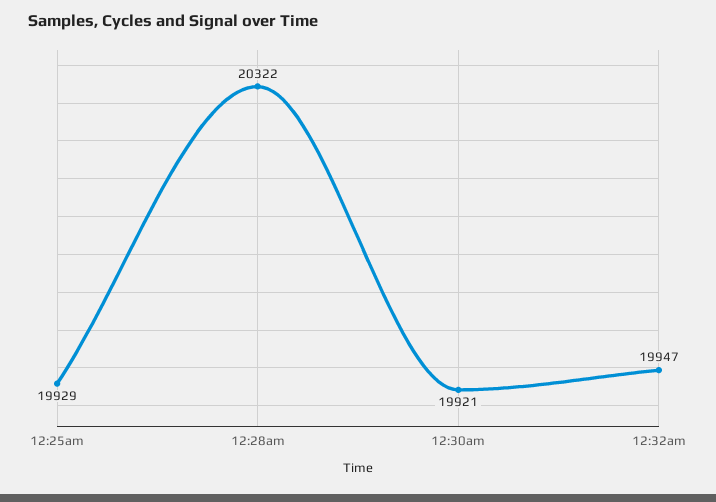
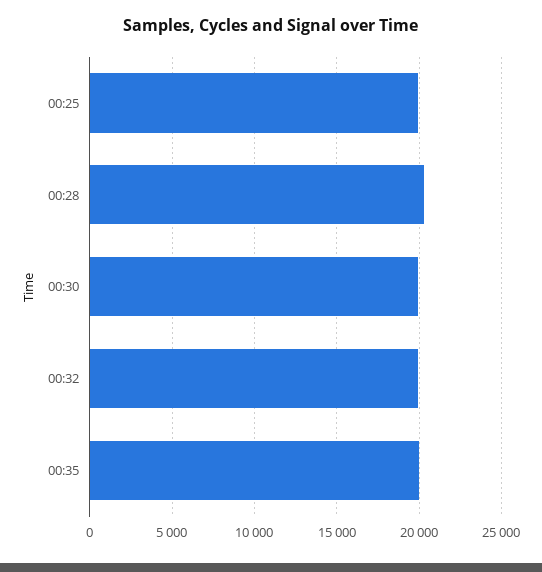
00:35: none -> 20000

